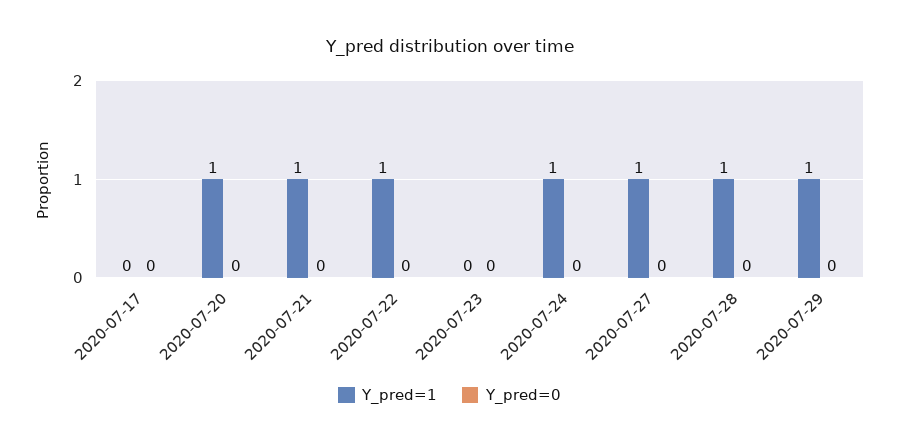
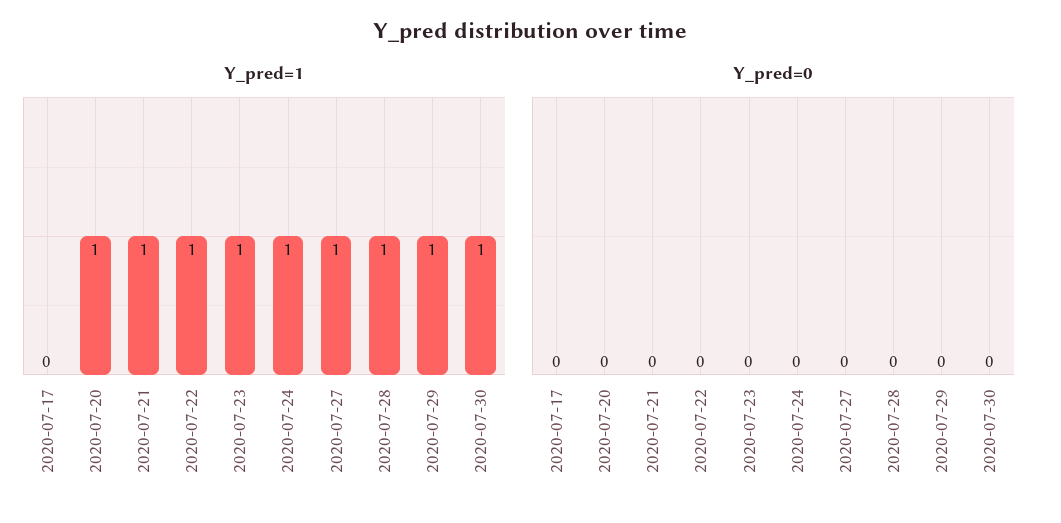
Y_pred=1, 2020-07-23: 0 -> 1
Y_pred=1, 2020-07-30: none -> 1
Y_pred=0, 2020-07-30: none -> 0

